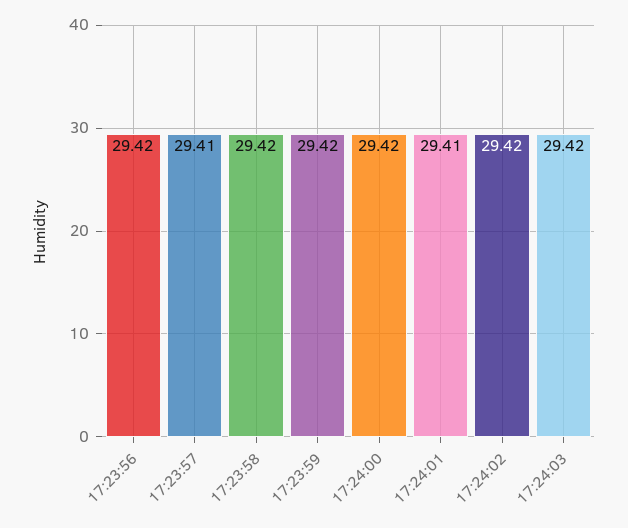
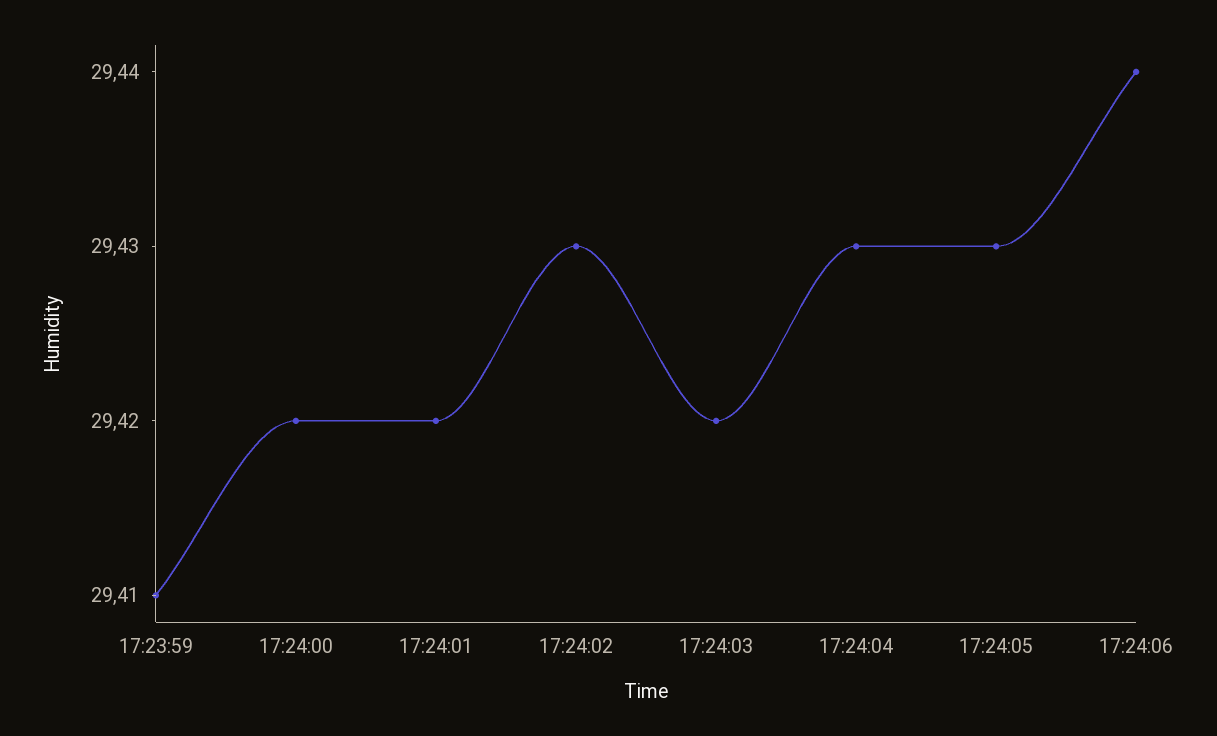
17:23:56: 29.42 -> none
17:23:57: 29.41 -> none
17:23:58: 29.42 -> none
17:23:59: 29.42 -> 29.41
17:24:01: 29.41 -> 29.42
17:24:02: 29.42 -> 29.43
17:24:04: none -> 29.43
17:24:05: none -> 29.43
17:24:06: none -> 29.44

